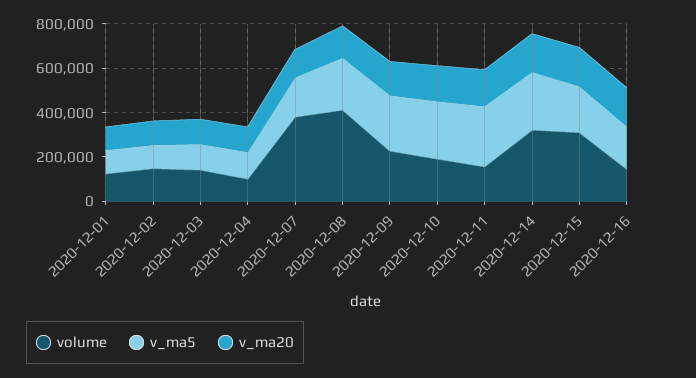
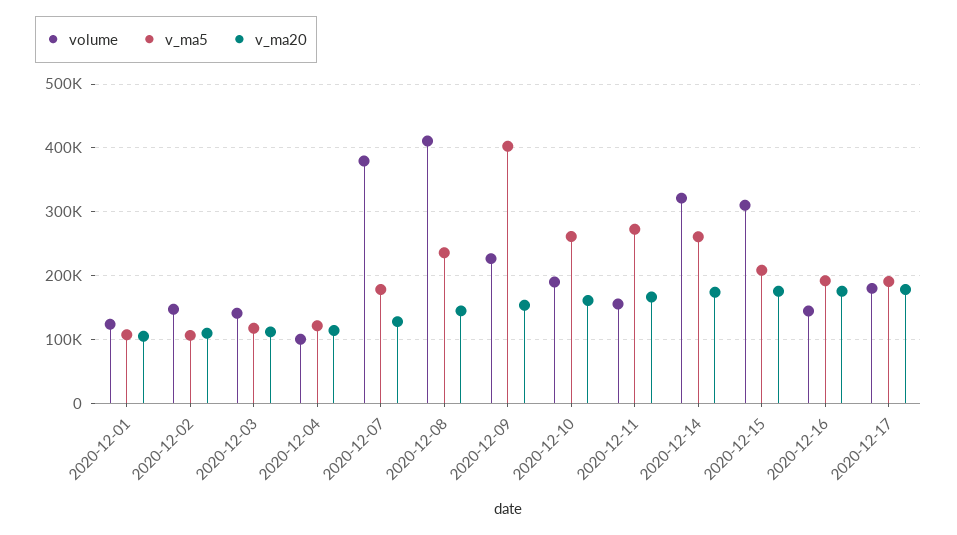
v_ma5, 2020-12-09: 250000 -> 400000
volume, 2020-12-17: none -> 180000
v_ma5, 2020-12-17: none -> 190000
v_ma20, 2020-12-17: none -> 180000

